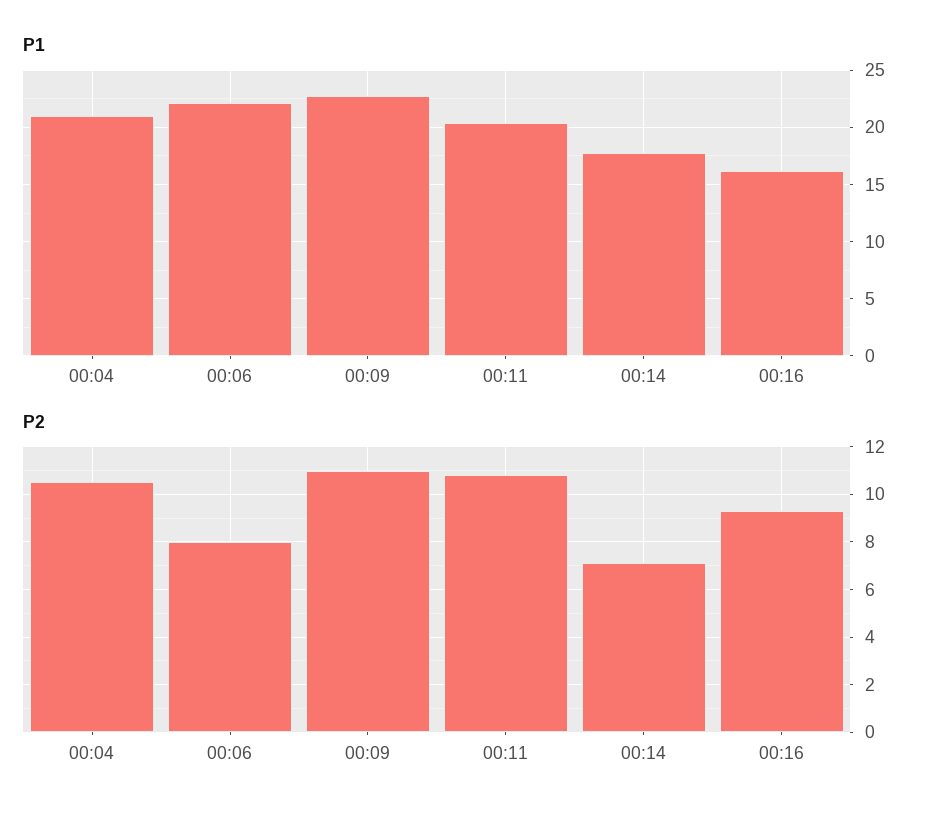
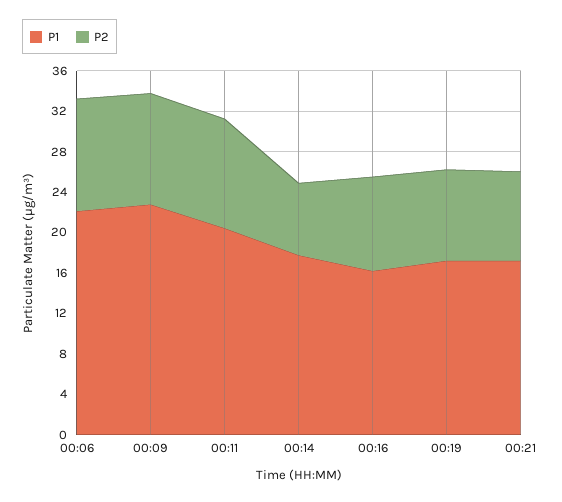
P1, 00:04: 21 -> none
P2, 00:04: 10.5 -> none
P2, 00:06: 8 -> 11
P1, 00:19: none -> 17
P2, 00:19: none -> 9
P1, 00:21: none -> 17
P2, 00:21: none -> 9

